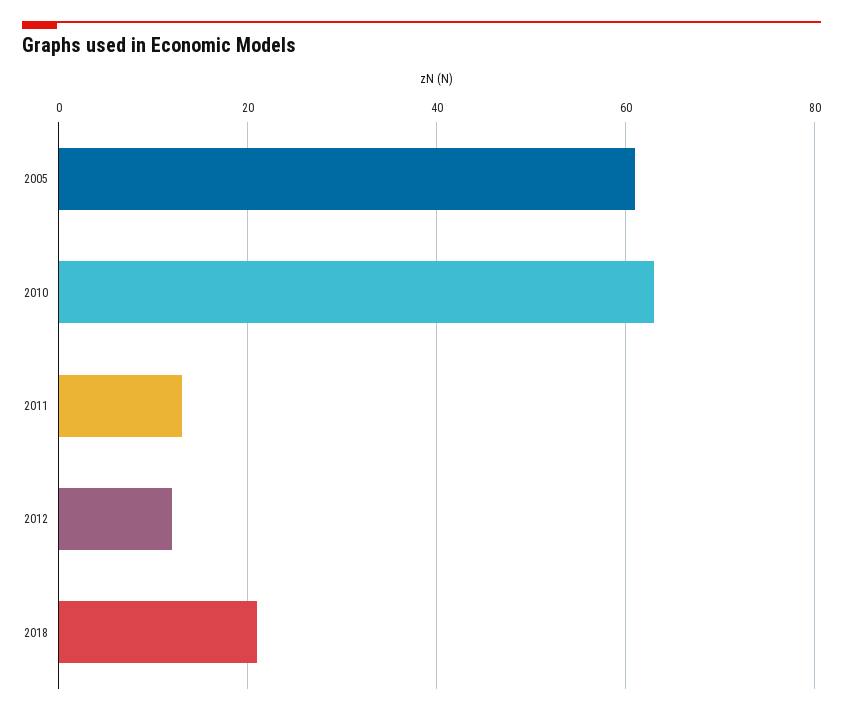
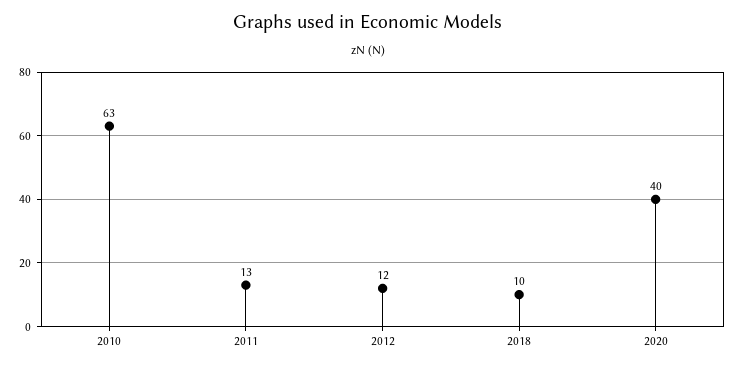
2005: 60 -> none
2018: 20 -> 10
2020: none -> 40

